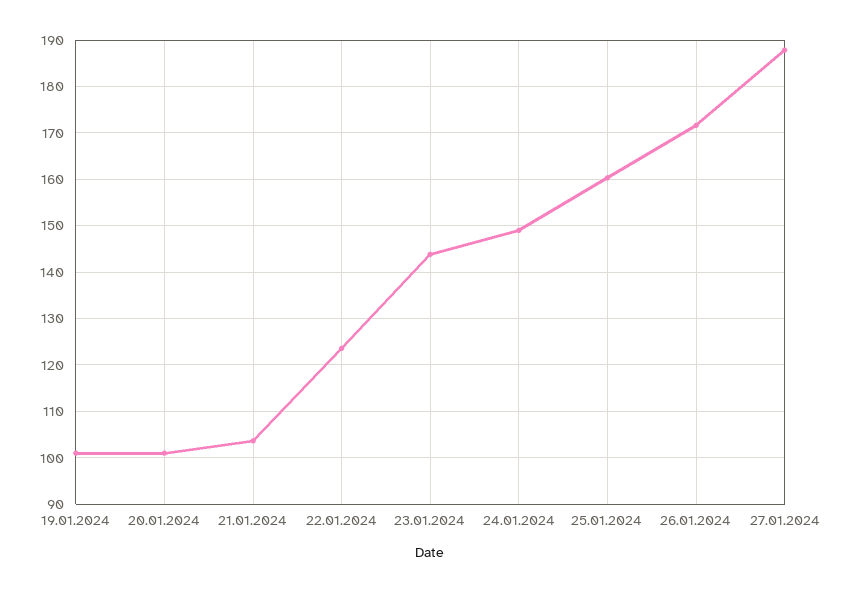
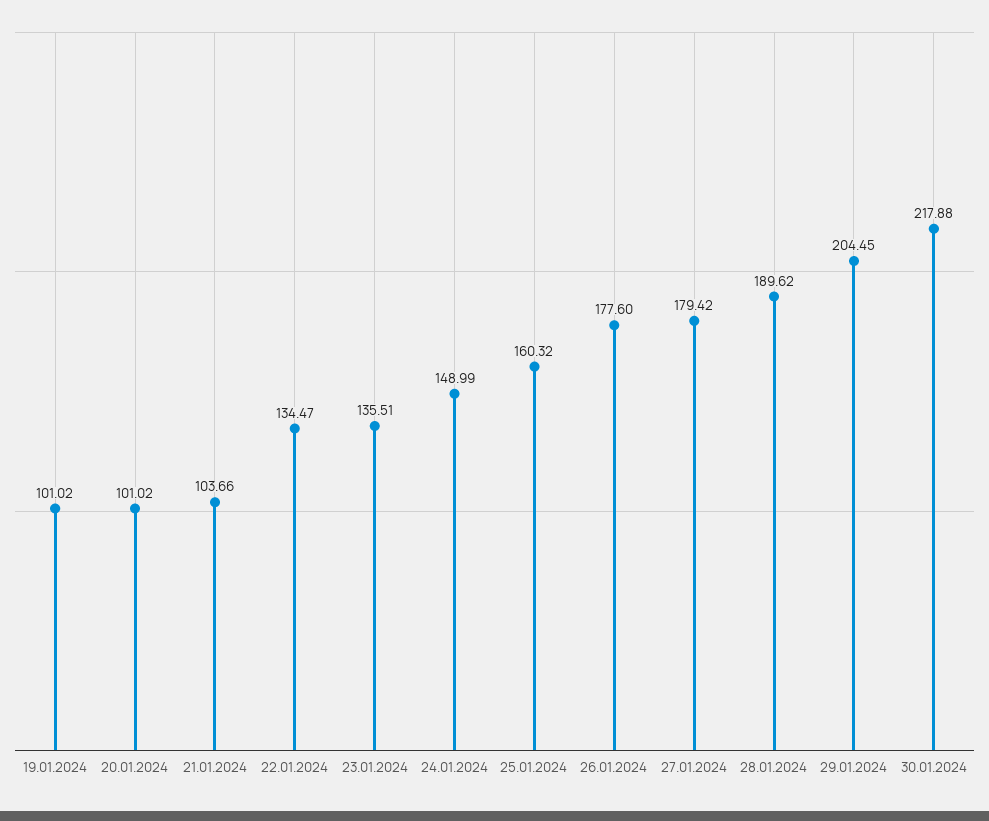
22.01.2024: 124 -> 134.47
23.01.2024: 144 -> 135.51
26.01.2024: 172 -> 177.6
27.01.2024: 188 -> 179.42
28.01.2024: none -> 189.62
29.01.2024: none -> 204.45
30.01.2024: none -> 217.88

